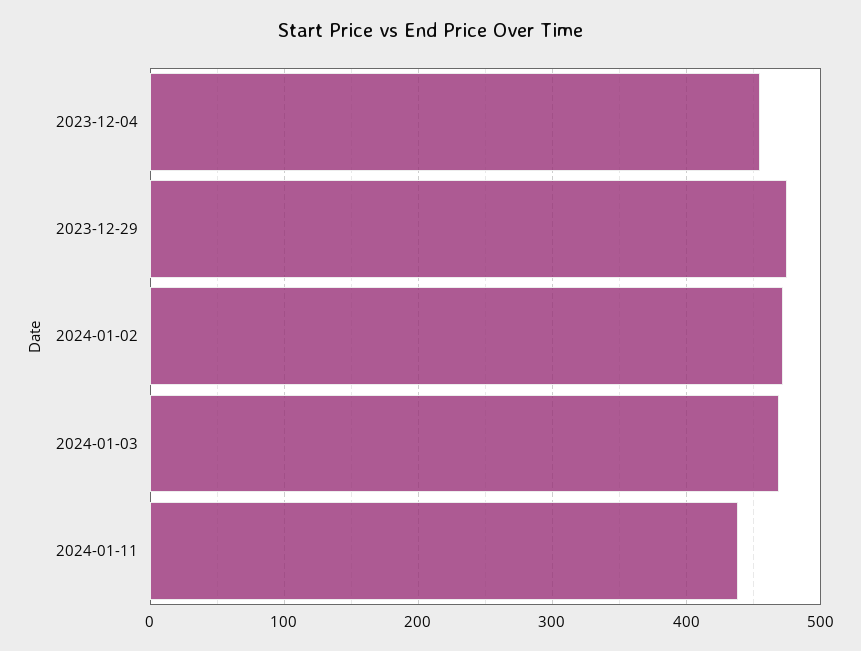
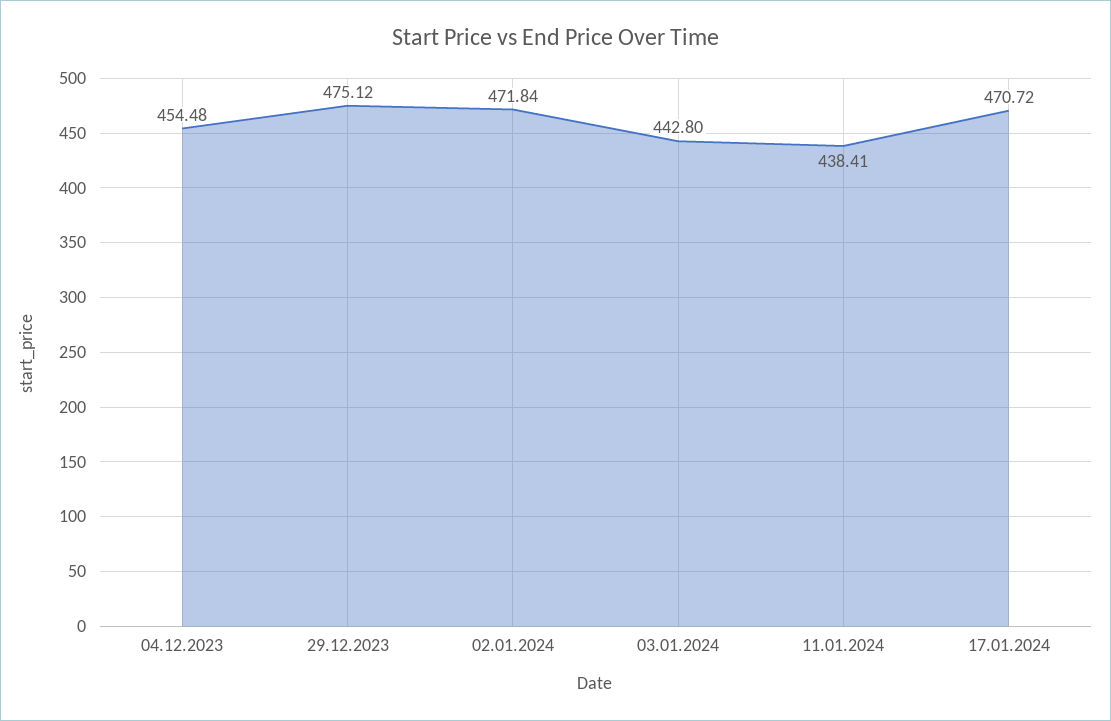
2024-01-03: 470 -> 442.8
17.01.2024: none -> 470.72

